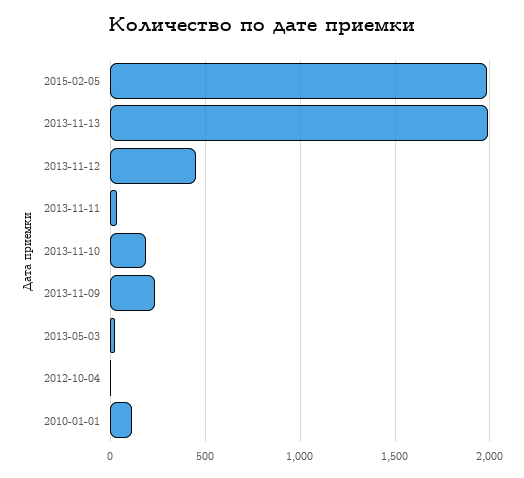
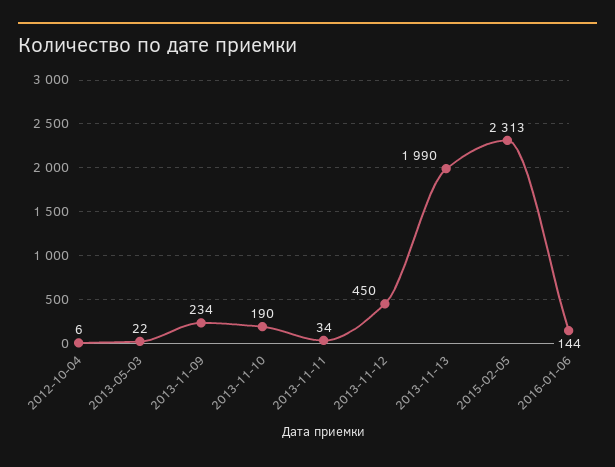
2015-02-05: 2000 -> 2313
2010-01-01: 100 -> none
2016-01-06: none -> 144

